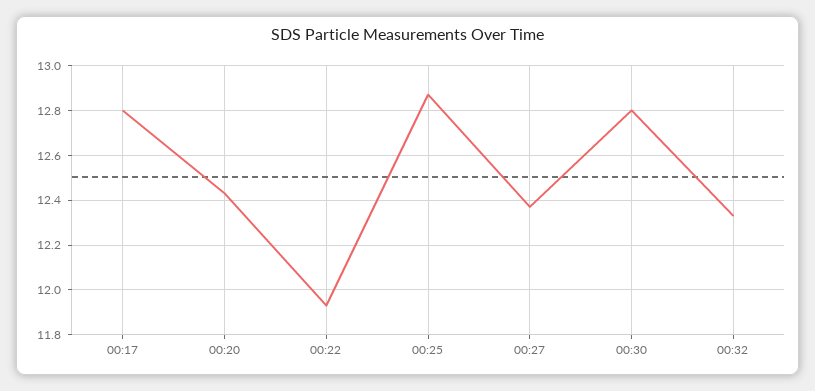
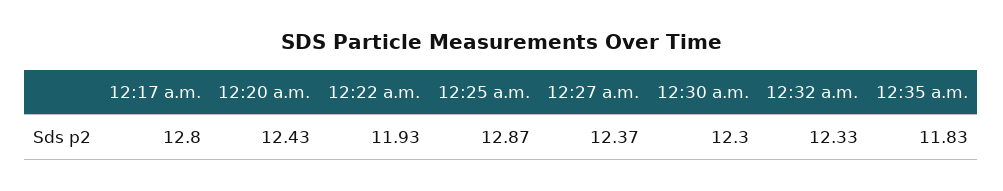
00:30: 12.8 -> 12.3
12:35 a.m.: none -> 11.83

